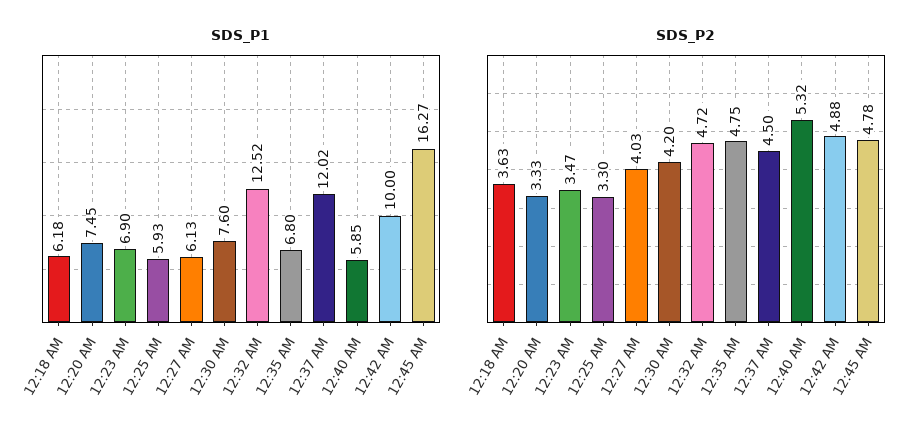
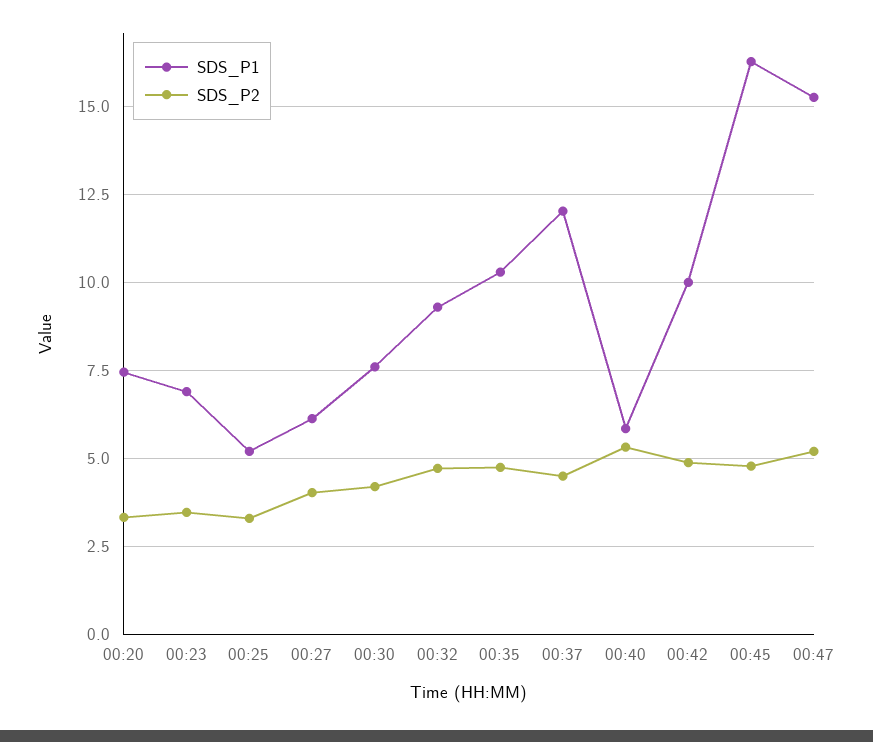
SDS_P1, 12:18 AM: 6.18 -> none
SDS_P1, 12:25 AM: 5.93 -> 5.25
SDS_P1, 12:32 AM: 12.52 -> 9.25
SDS_P1, 12:35 AM: 6.8 -> 10.25
SDS_P2, 12:18 AM: 3.63 -> none
SDS_P1, 00:47: none -> 15.25
SDS_P2, 00:47: none -> 5.25

